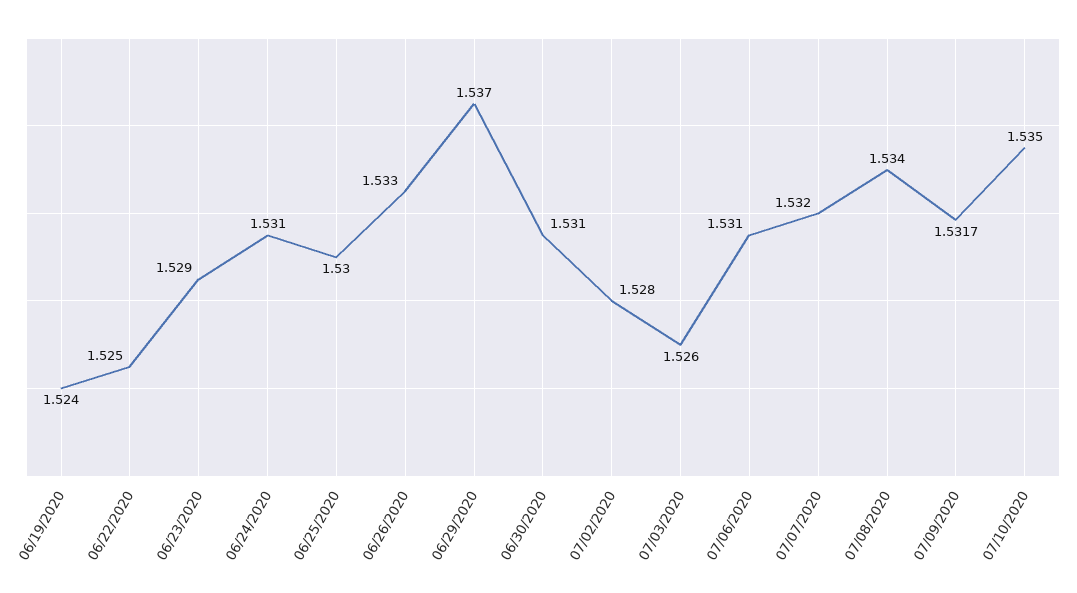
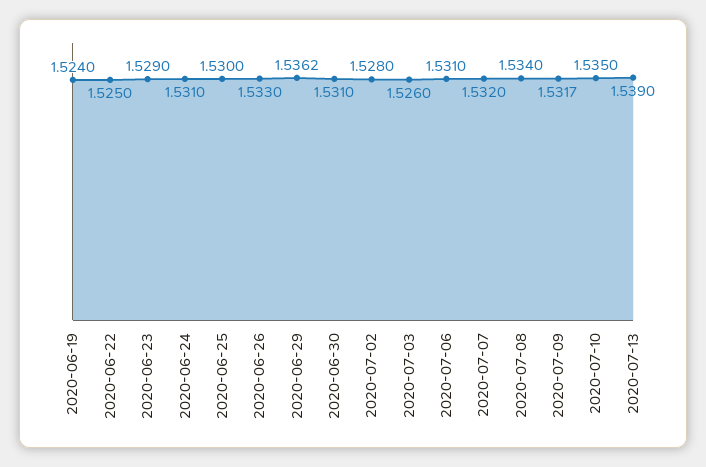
06/29/2020: 1.537 -> 1.5362
2020-07-13: none -> 1.539

